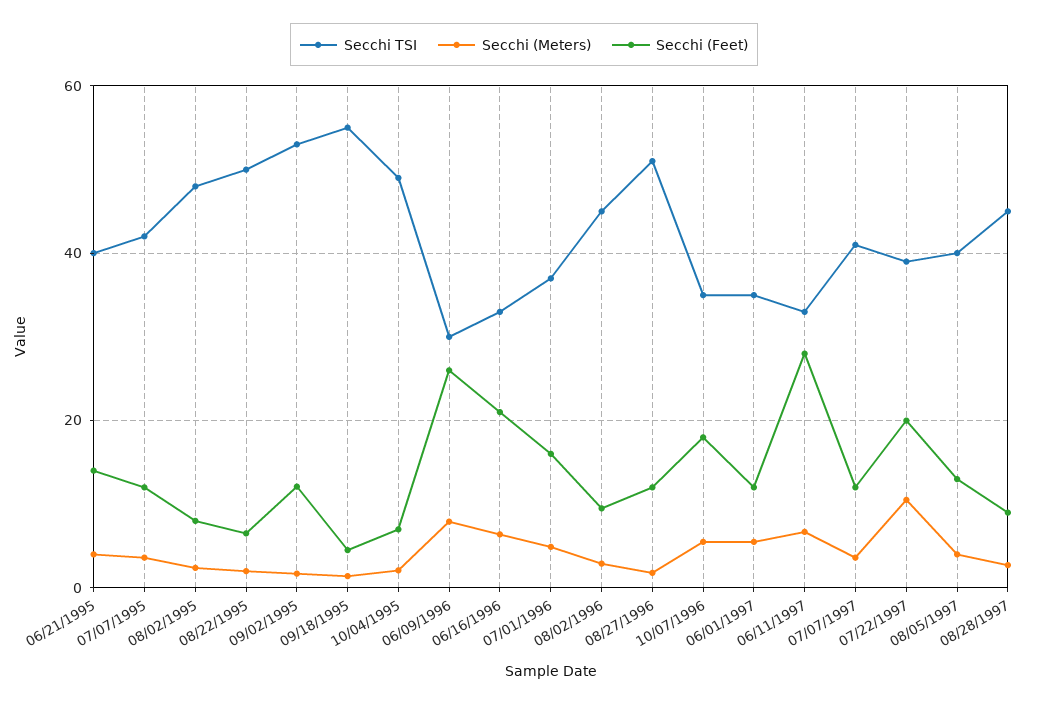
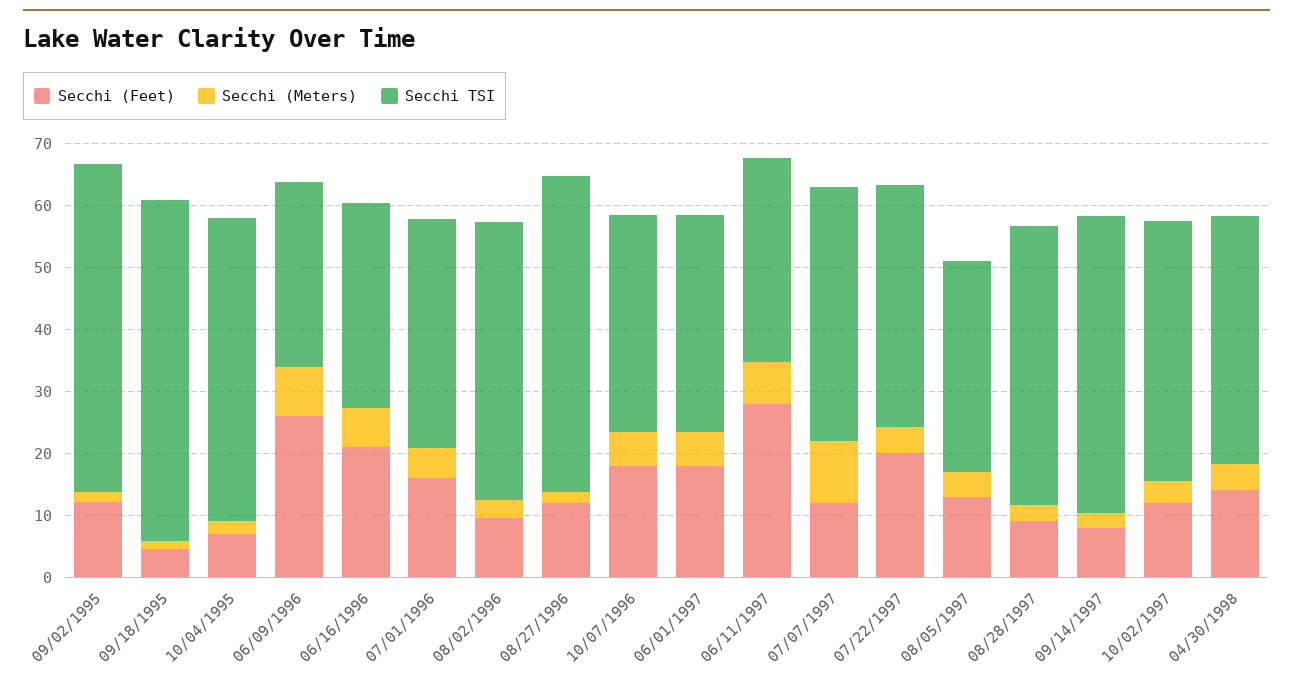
Secchi TSI, 06/21/1995: 40 -> none
Secchi (Meters), 06/21/1995: 4 -> none
Secchi (Feet), 06/21/1995: 14 -> none
Secchi TSI, 07/07/1995: 42 -> none
Secchi (Meters), 07/07/1995: 4 -> none
Secchi (Feet), 07/07/1995: 12 -> none
Secchi TSI, 08/02/1995: 48 -> none
Secchi (Meters), 08/02/1995: 2 -> none
Secchi (Feet), 08/02/1995: 8 -> none
Secchi TSI, 08/22/1995: 50 -> none
Secchi (Meters), 08/22/1995: 2 -> none
Secchi (Feet), 08/22/1995: 6 -> none
Secchi (Feet), 06/01/1997: 12 -> 18
Secchi (Meters), 07/07/1997: 4 -> 10
Secchi (Meters), 07/22/1997: 10 -> 4
Secchi TSI, 08/05/1997: 40 -> 34
Secchi (Feet), 09/14/1997: none -> 8
Secchi (Meters), 09/14/1997: none -> 2
Secchi TSI, 09/14/1997: none -> 48
Secchi (Feet), 10/02/1997: none -> 12
Secchi (Meters), 10/02/1997: none -> 4
Secchi TSI, 10/02/1997: none -> 42
Secchi (Feet), 04/30/1998: none -> 14
Secchi (Meters), 04/30/1998: none -> 4
Secchi TSI, 04/30/1998: none -> 40

